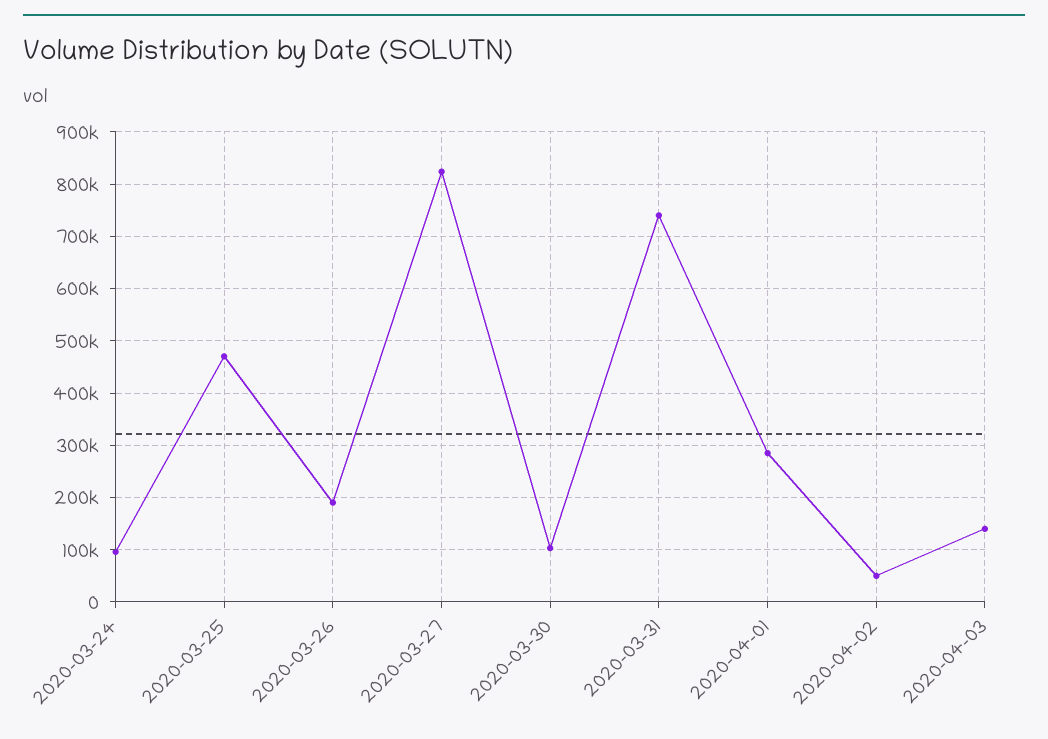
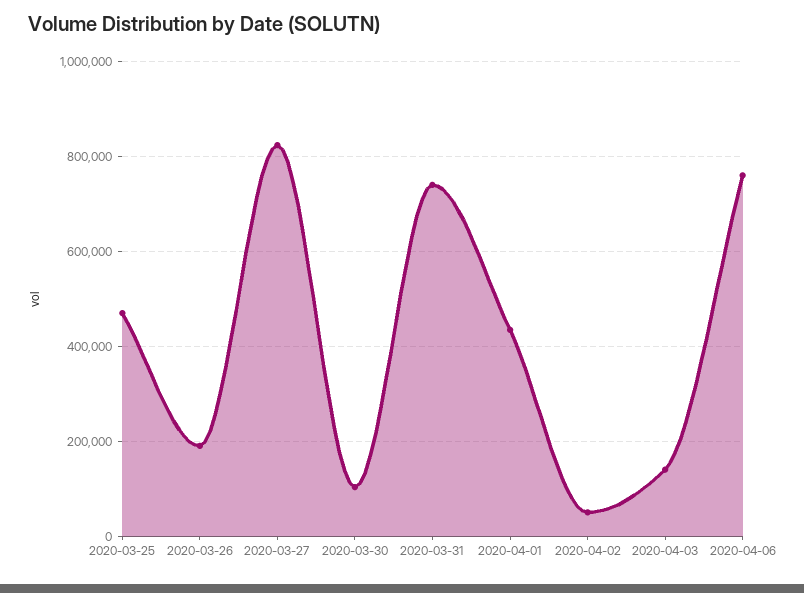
2020-03-24: 100000 -> none
2020-04-01: 280000 -> 440000
2020-04-06: none -> 760000

